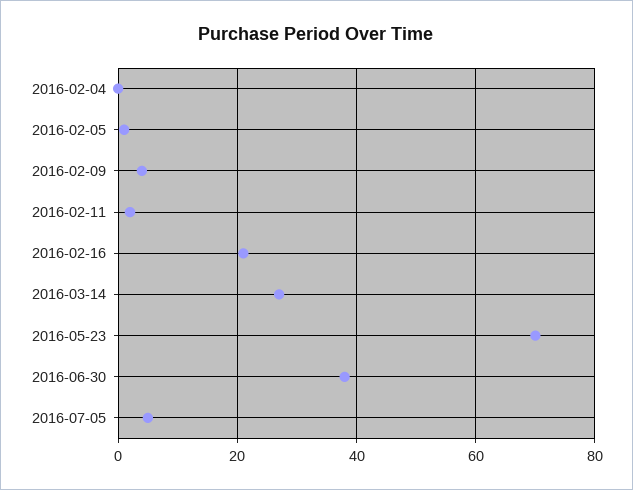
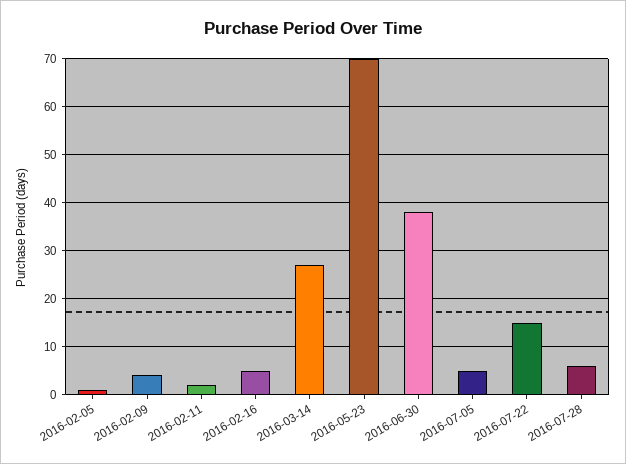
2016-02-04: 0 -> none
2016-02-16: 20 -> 5
2016-07-22: none -> 15
2016-07-28: none -> 5

